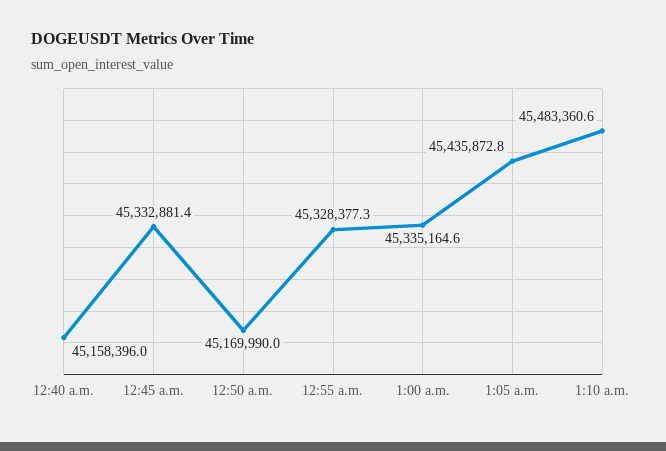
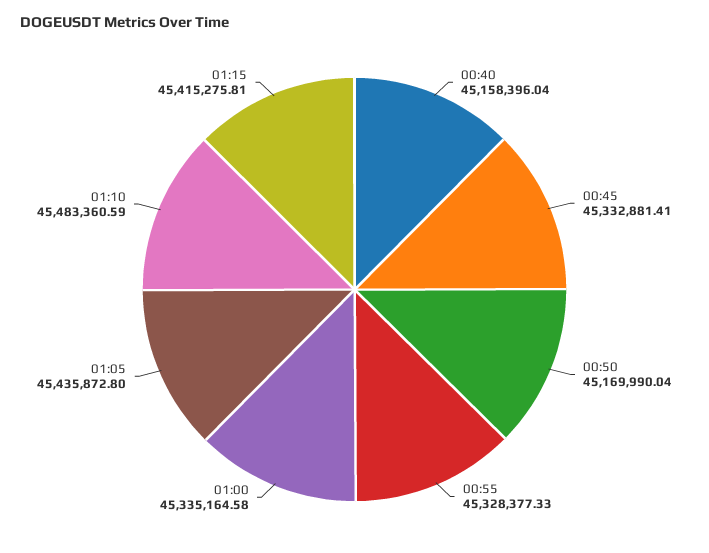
01:15: none -> 45415275.81

